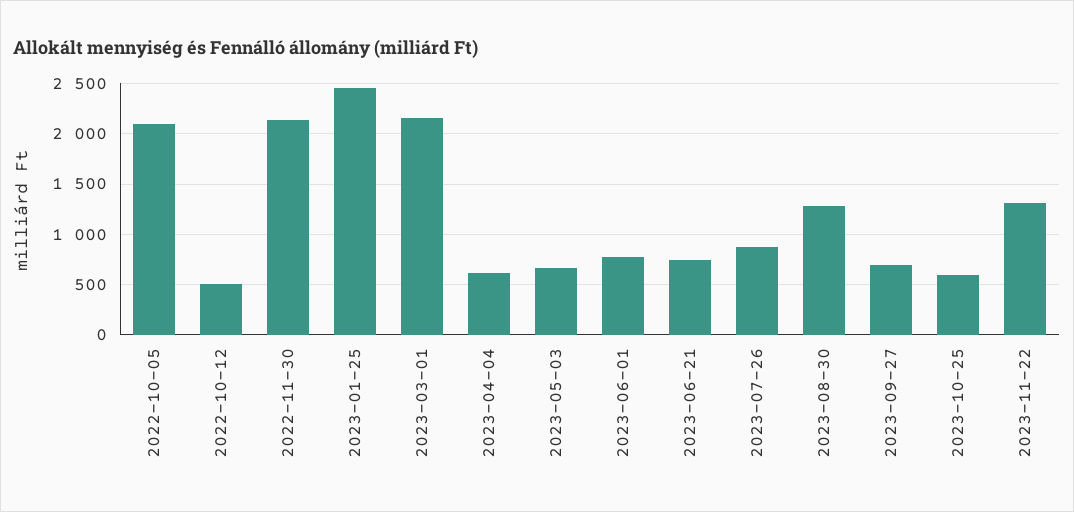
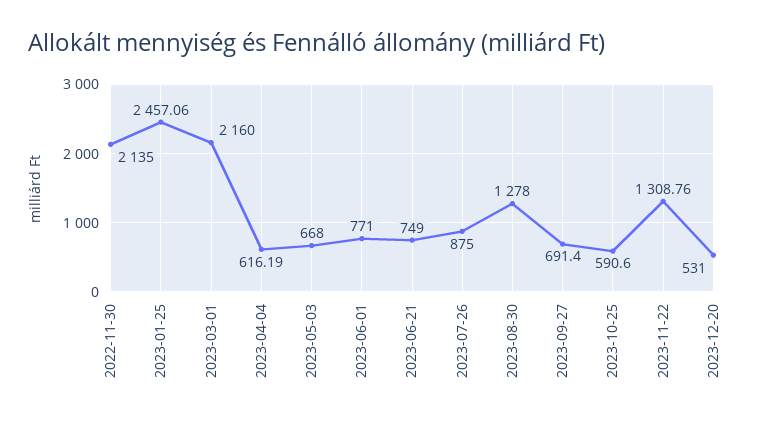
2022-10-05: 2100 -> none
2022-10-12: 500 -> none
2023-12-20: none -> 531

